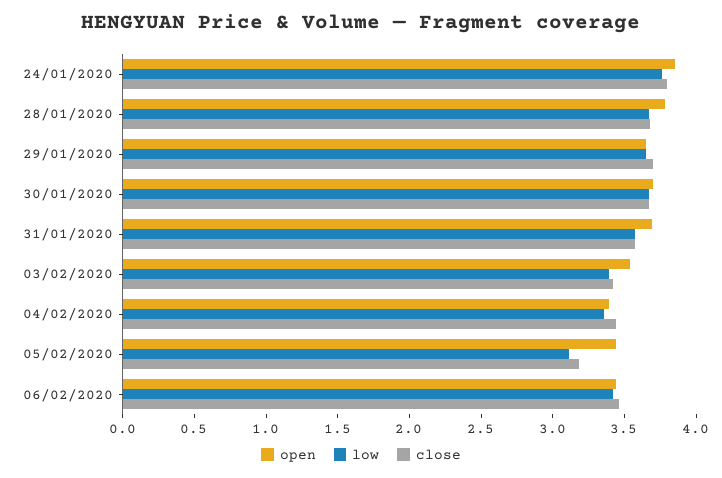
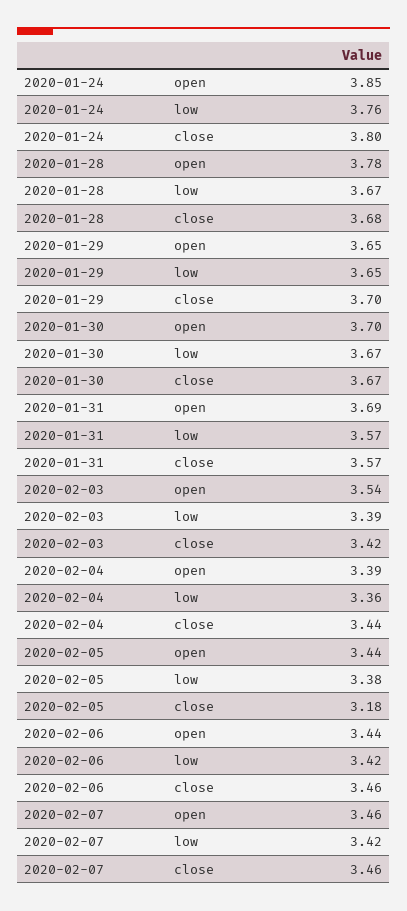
low, 05/02/2020: 3.1 -> 3.38
open, 2020-02-07: none -> 3.46
low, 2020-02-07: none -> 3.42
close, 2020-02-07: none -> 3.46

